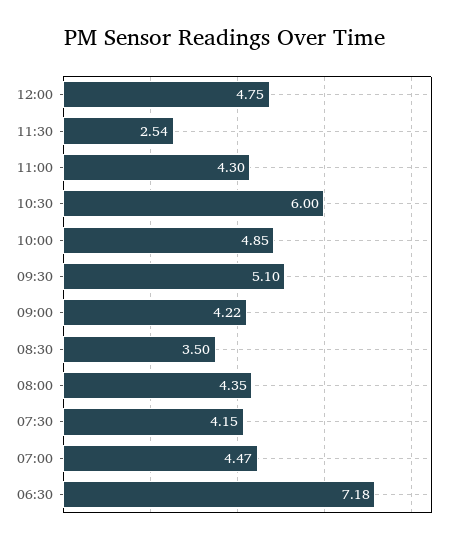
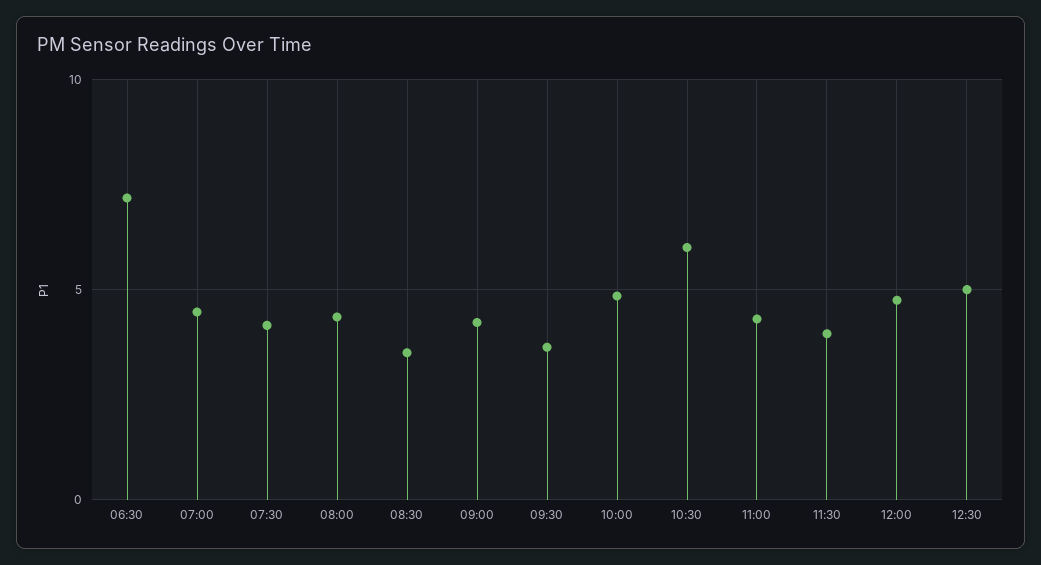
11:30: 2.54 -> 4
09:30: 5.1 -> 3.5
12:30: none -> 5

